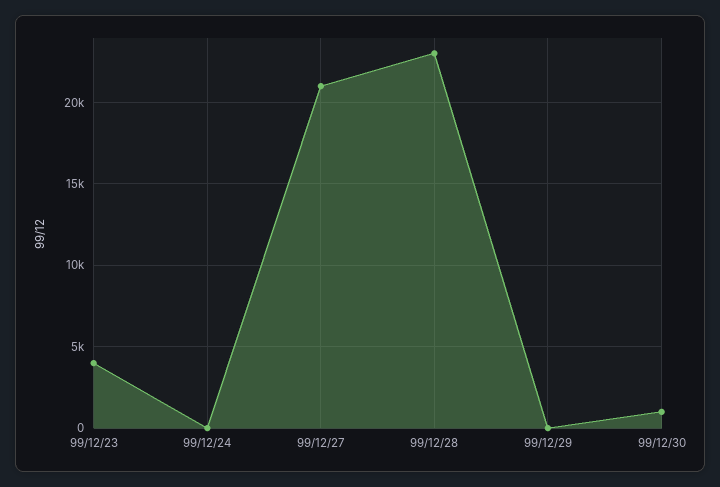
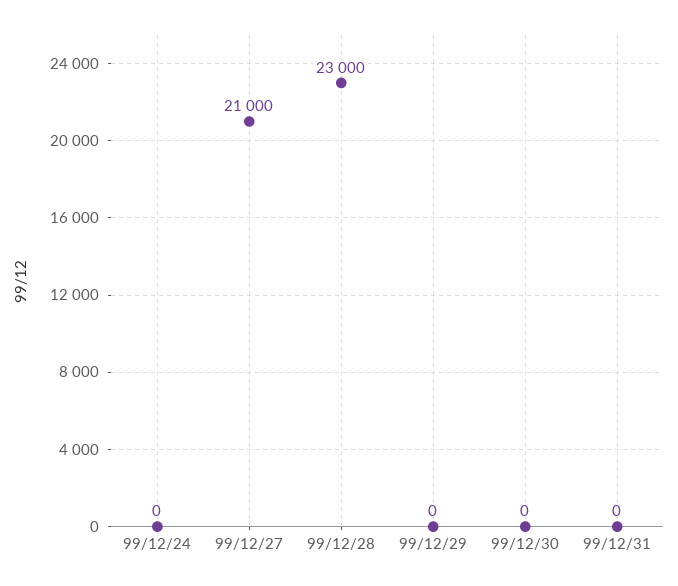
99/12/23: 4000 -> none
99/12/30: 1000 -> 0
99/12/31: none -> 0

